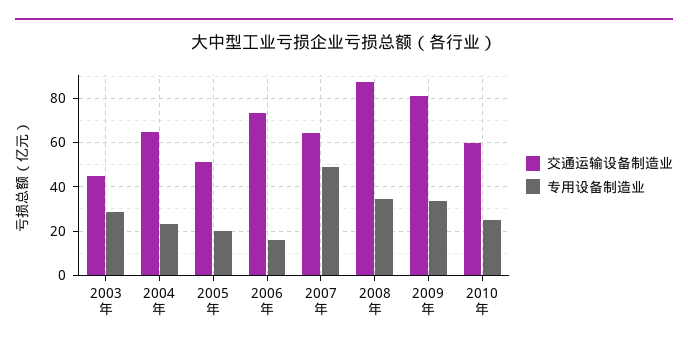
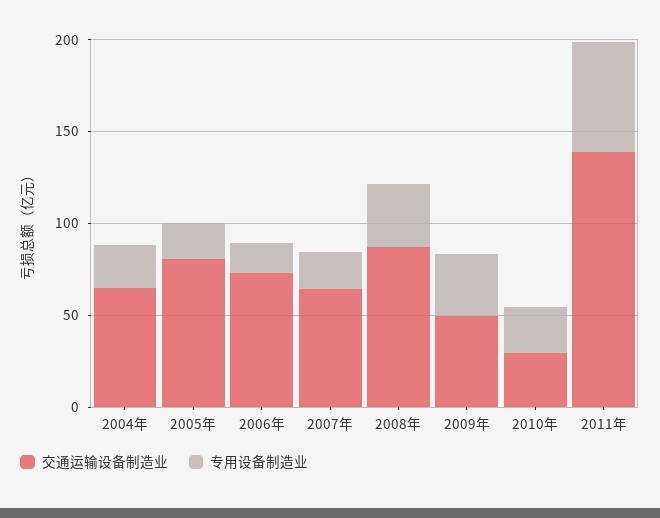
交通运输设备制造业, 2003年: 45 -> none
专用设备制造业, 2003年: 30 -> none
交通运输设备制造业, 2005年: 50 -> 80
专用设备制造业, 2007年: 50 -> 20
交通运输设备制造业, 2009年: 80 -> 50
交通运输设备制造业, 2010年: 60 -> 30
交通运输设备制造业, 2011年: none -> 140
专用设备制造业, 2011年: none -> 60

